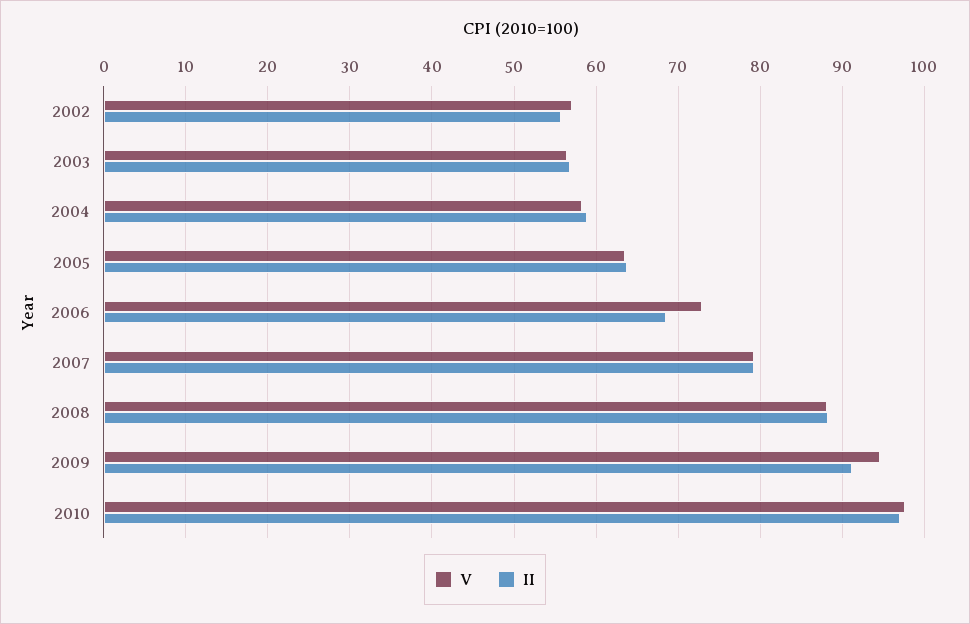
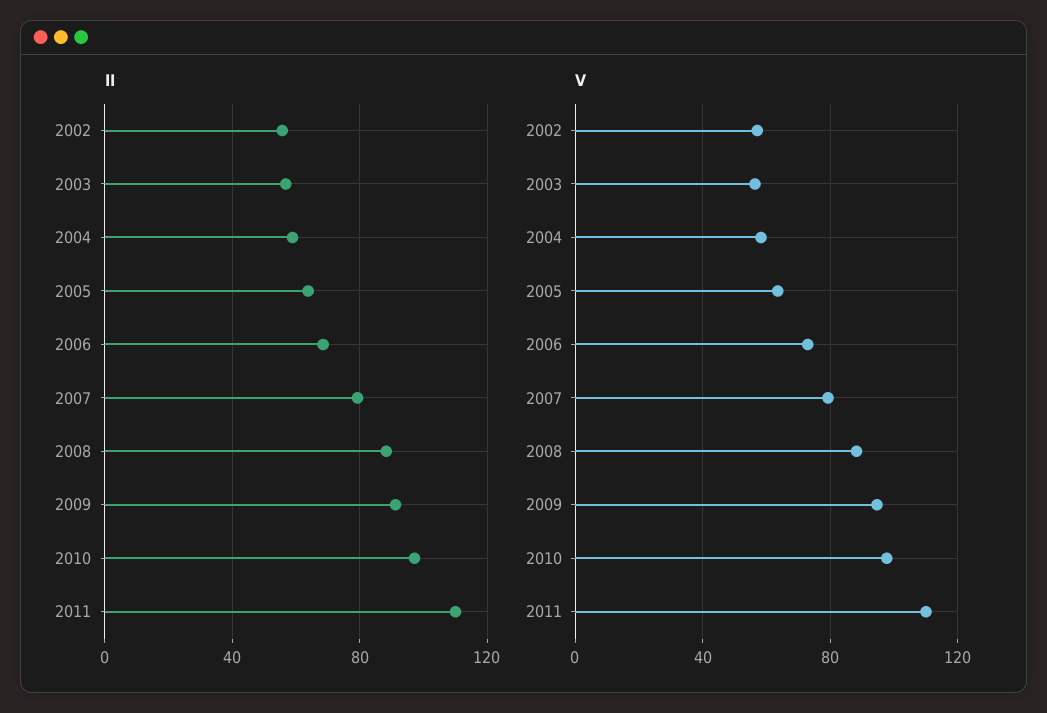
II, 2011: none -> 110
V, 2011: none -> 110

